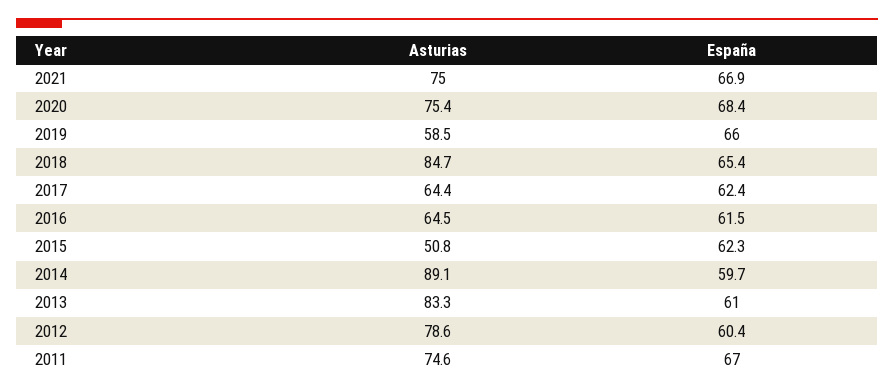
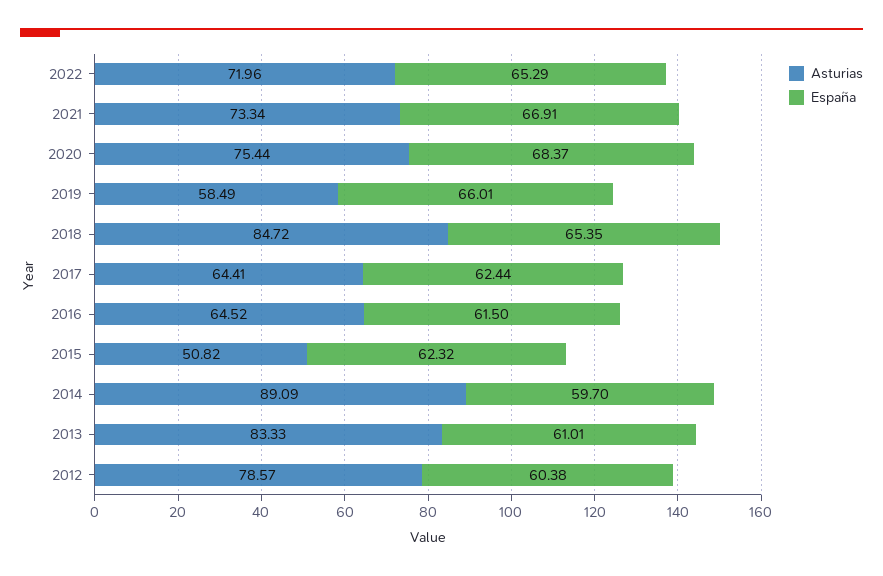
Asturias, 2021: 75 -> 73.34
Asturias, 2011: 74.6 -> none
España, 2011: 67 -> none
Asturias, 2022: none -> 71.96
España, 2022: none -> 65.29

